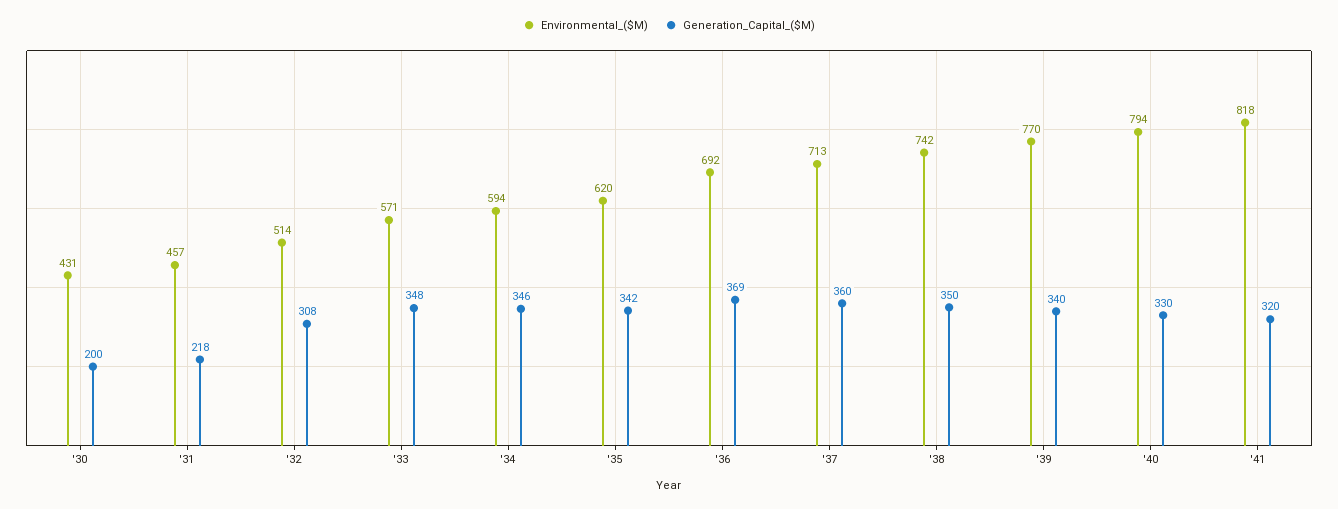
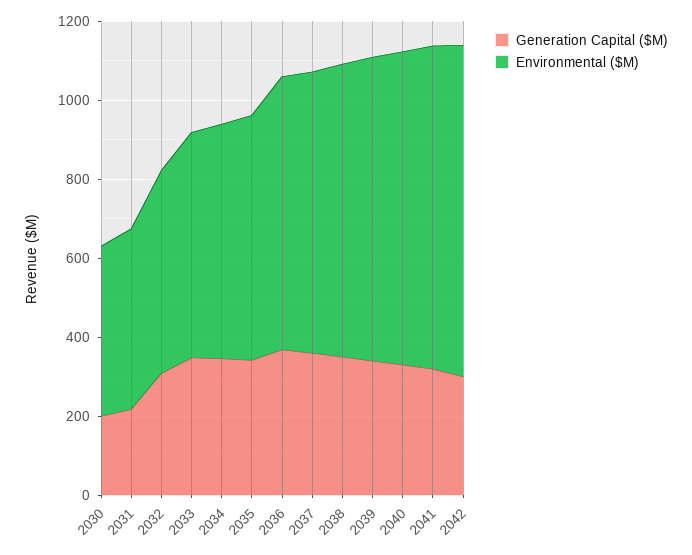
Generation_Capital_($M), 2042: none -> 300
Environmental_($M), 2042: none -> 850

